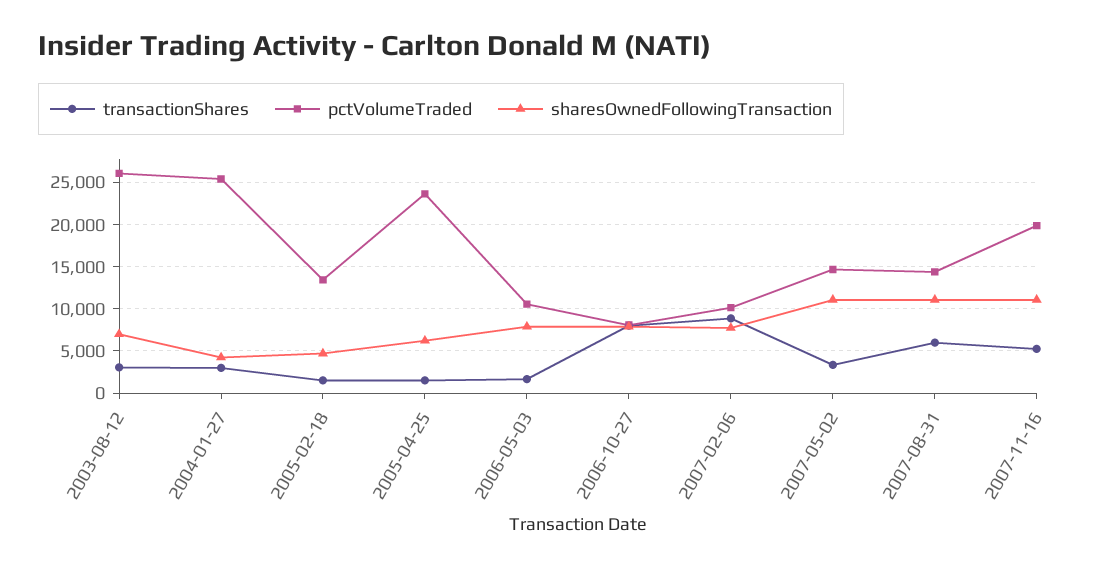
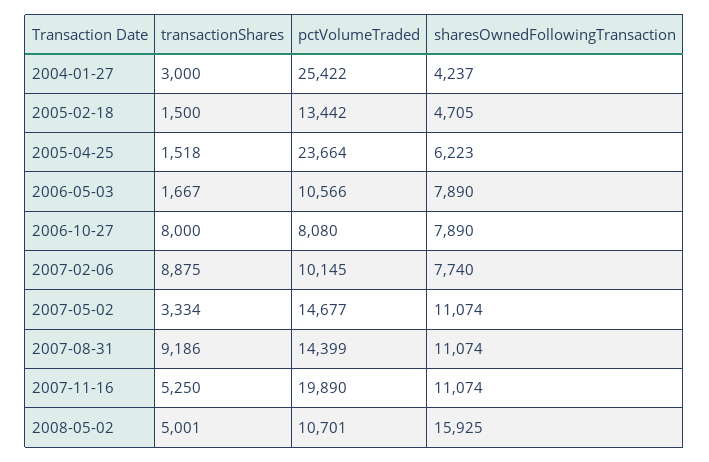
transactionShares, 2003-08-12: 3000 -> none
pctVolumeTraded, 2003-08-12: 26000 -> none
sharesOwnedFollowingTransaction, 2003-08-12: 7000 -> none
transactionShares, 2007-08-31: 6000 -> 9186
transactionShares, 2008-05-02: none -> 5001
pctVolumeTraded, 2008-05-02: none -> 10701
sharesOwnedFollowingTransaction, 2008-05-02: none -> 15925

